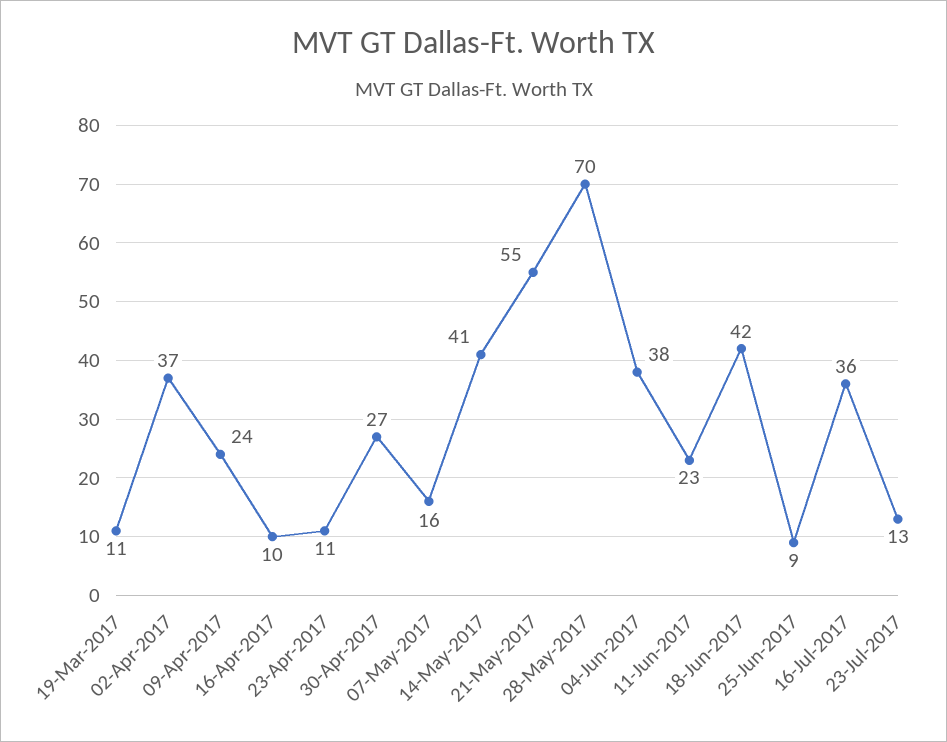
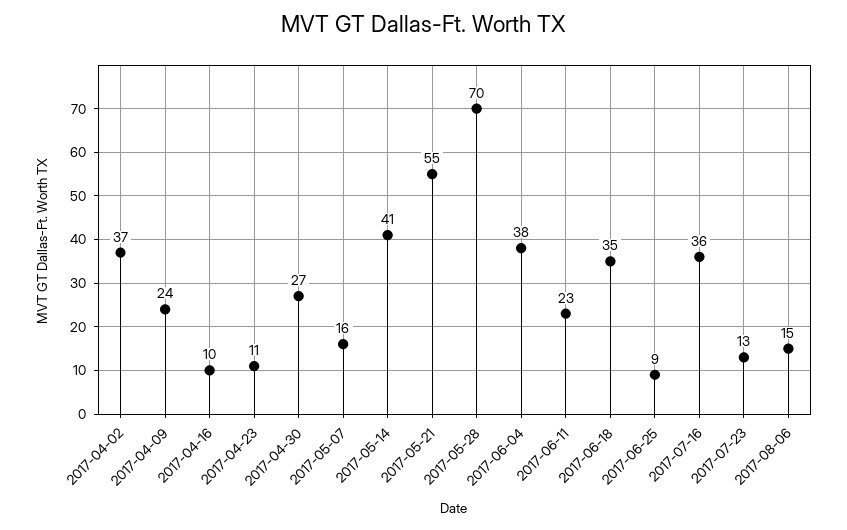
19-Mar-2017: 11 -> none
18-Jun-2017: 42 -> 35
2017-08-06: none -> 15

